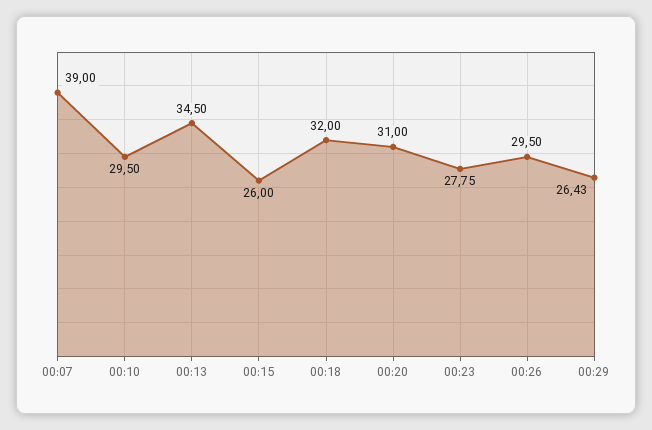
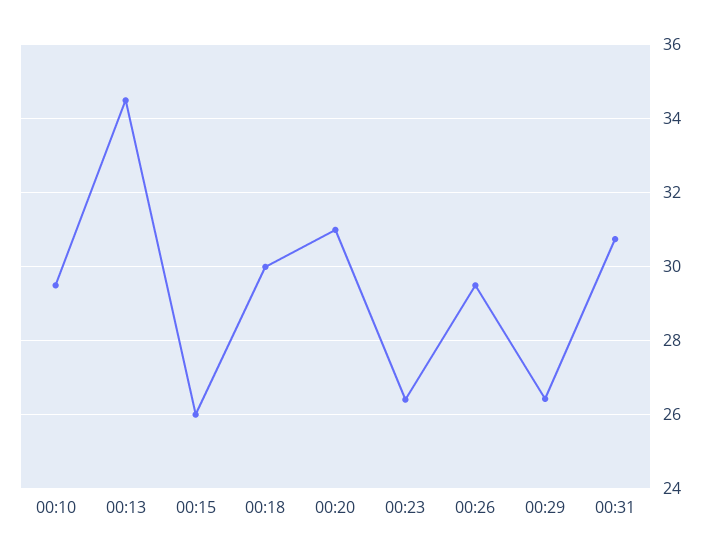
00:07: 39 -> none
00:18: 32 -> 30
00:23: 27.75 -> 26.4
00:31: none -> 30.8

